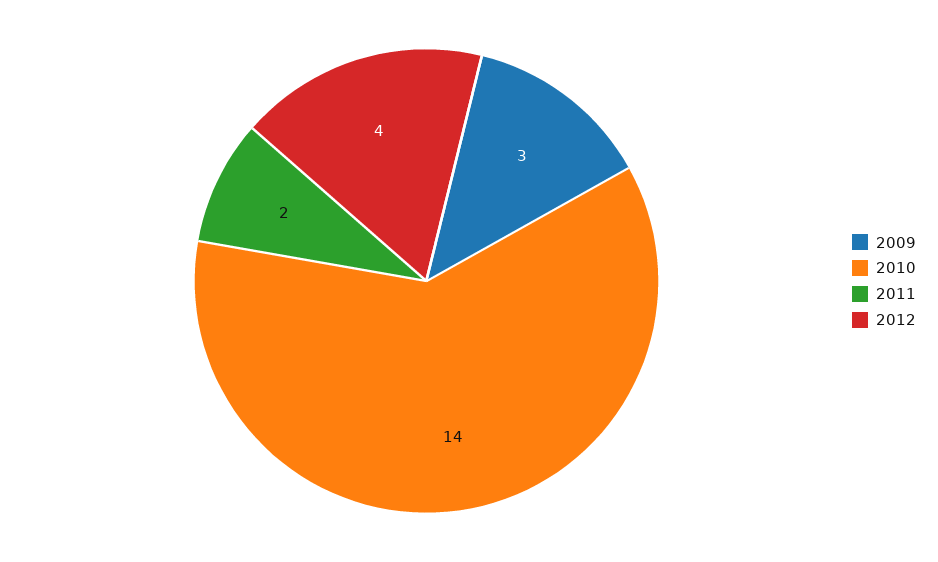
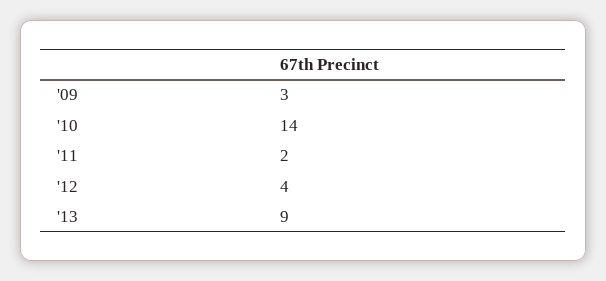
'13: none -> 9

